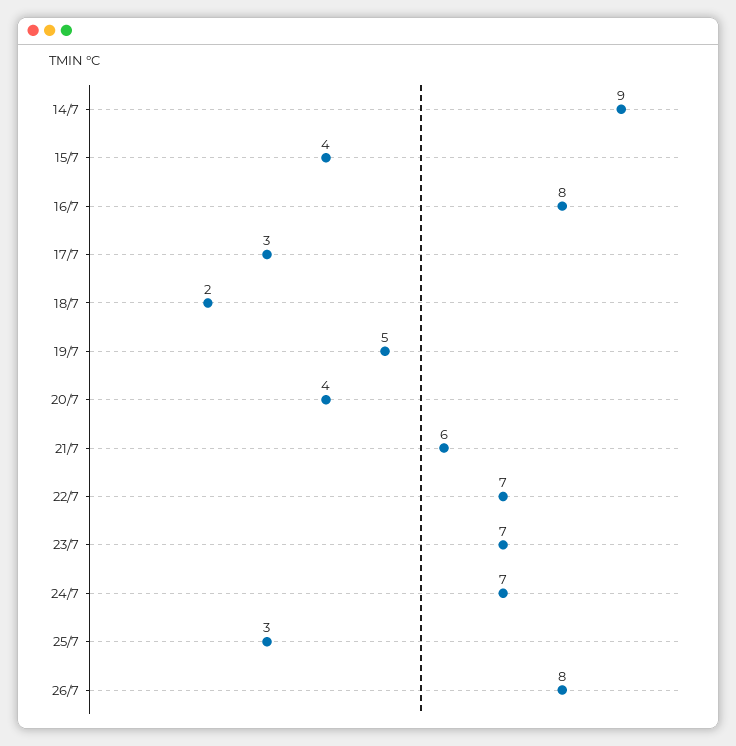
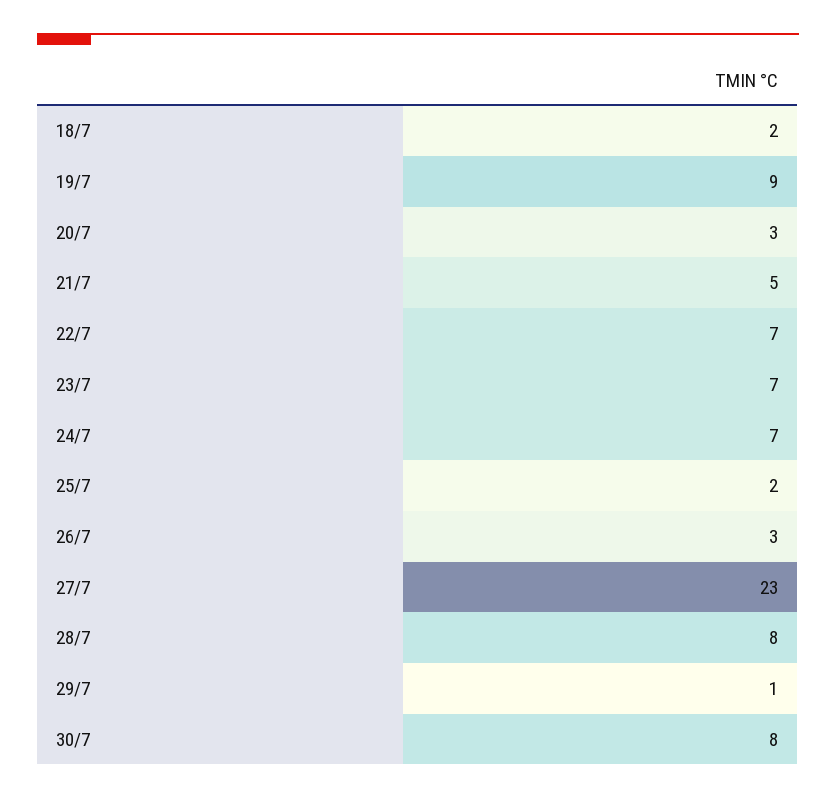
14/7: 9 -> none
15/7: 4 -> none
16/7: 8 -> none
17/7: 3 -> none
19/7: 5 -> 9
20/7: 4 -> 3
21/7: 6 -> 5
25/7: 3 -> 2
26/7: 8 -> 3
27/7: none -> 23
28/7: none -> 8
29/7: none -> 1
30/7: none -> 8

